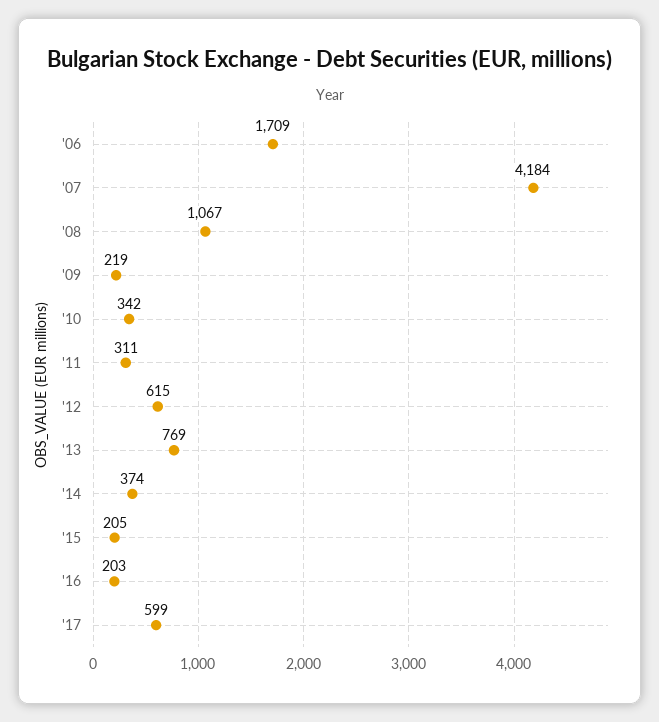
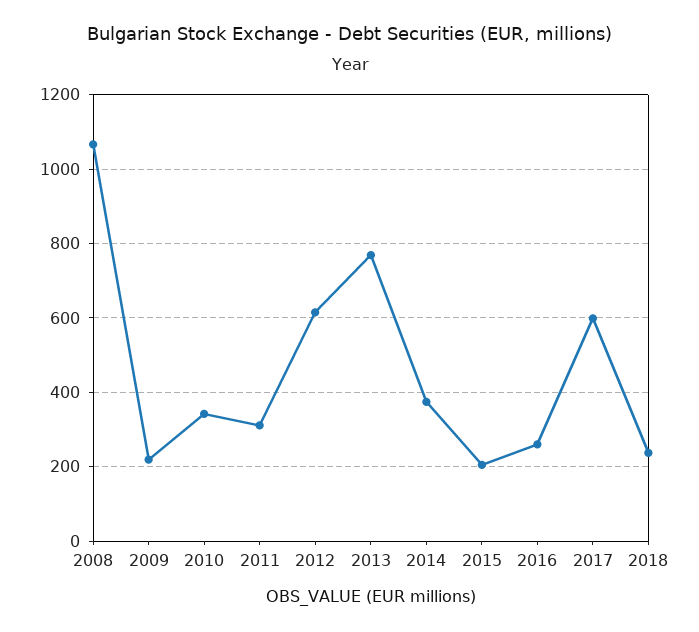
'06: 1709 -> none
'07: 4184 -> none
'16: 203 -> 260
2018: none -> 240

